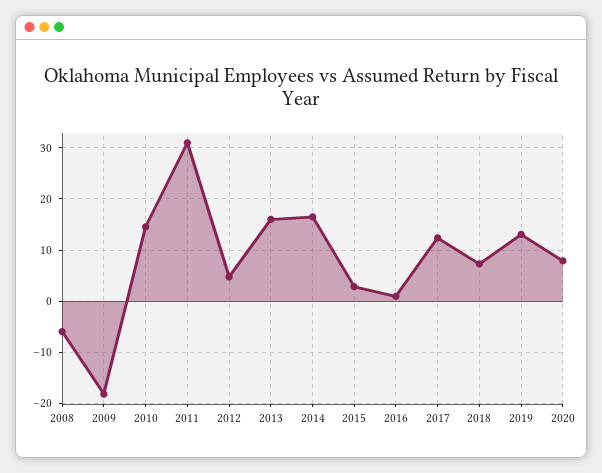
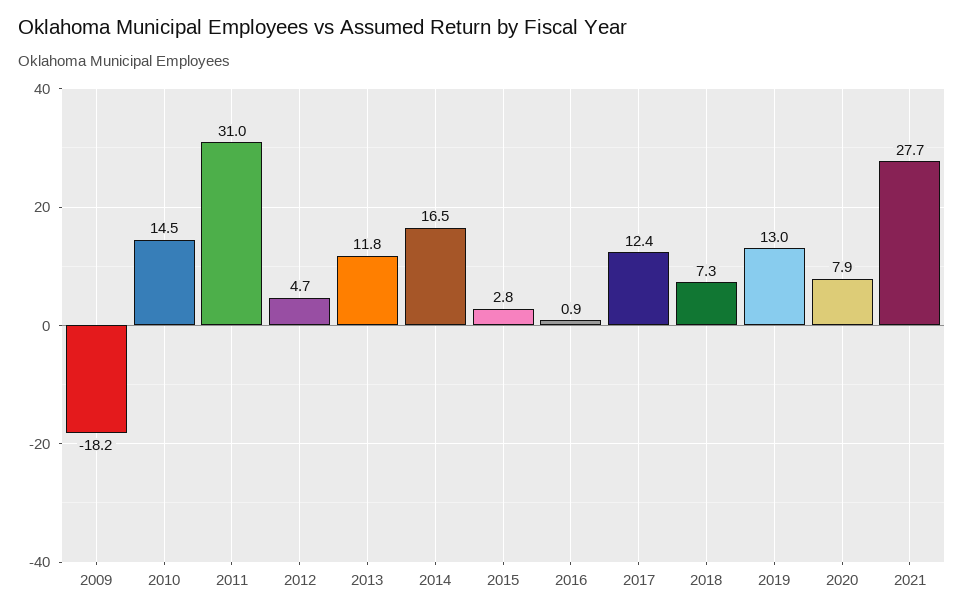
2008: -6 -> none
2013: 16 -> 11.8
2021: none -> 27.7

